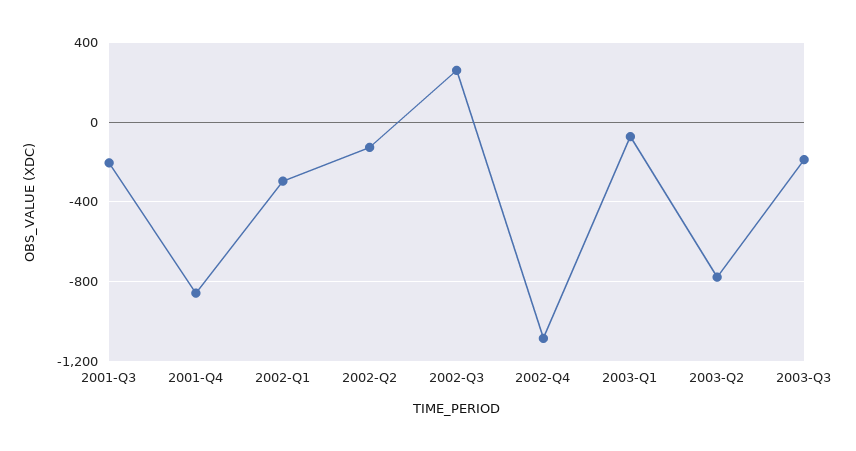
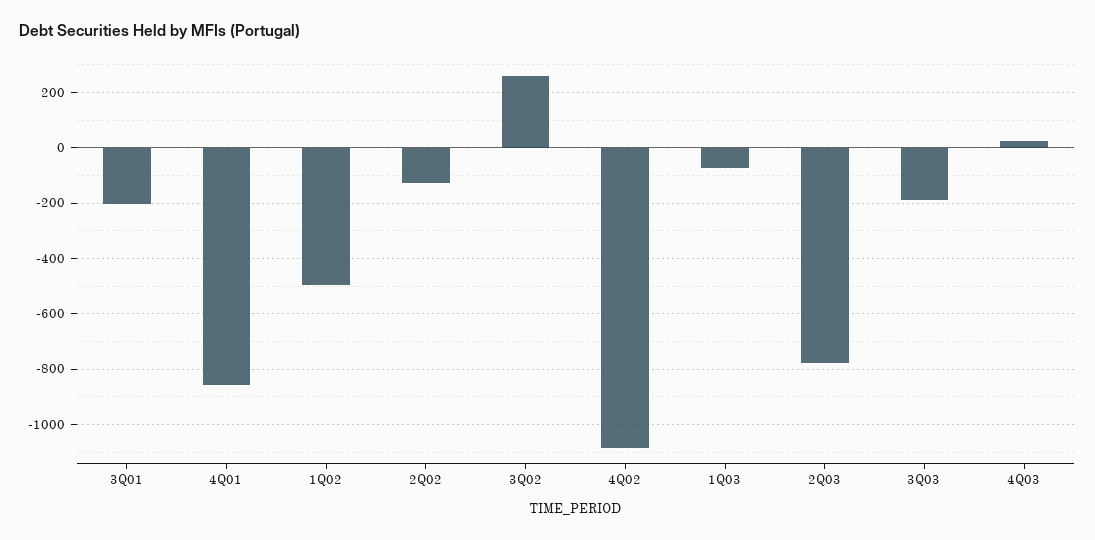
2002-Q1: -300 -> -500
4Q03: none -> 25

